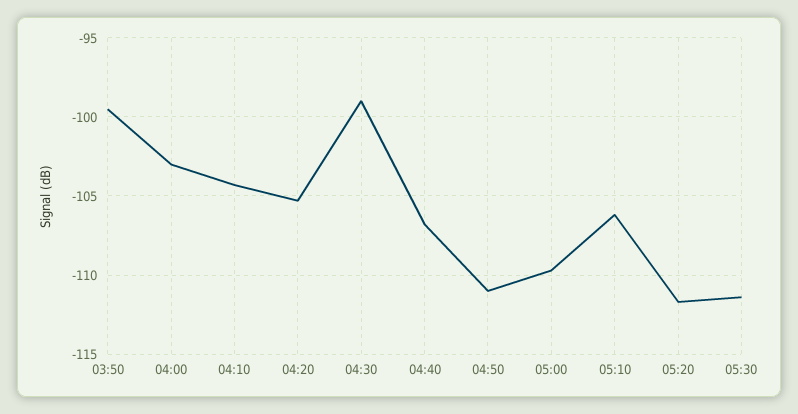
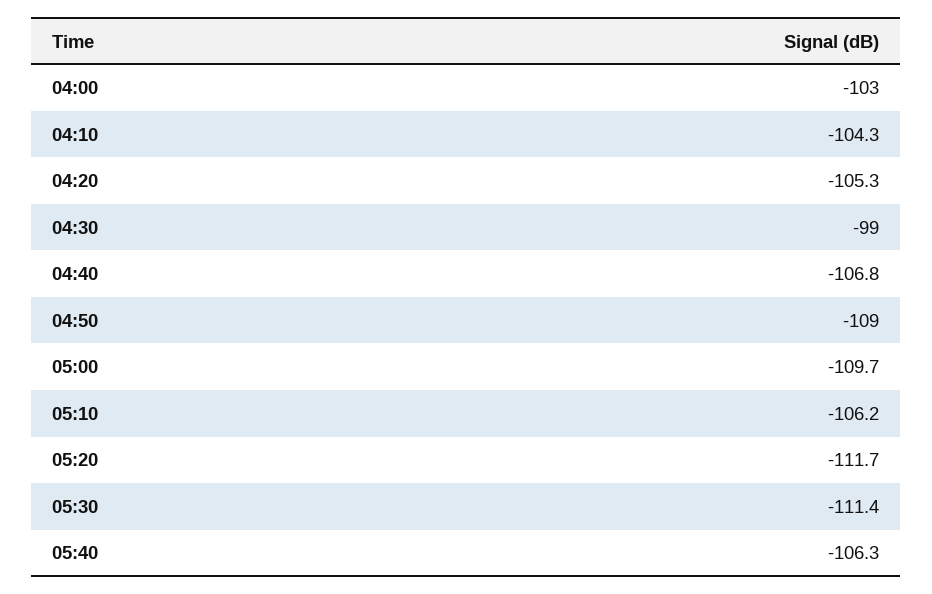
03:50: -99.5 -> none
04:50: -111 -> -109
05:40: none -> -106.3

